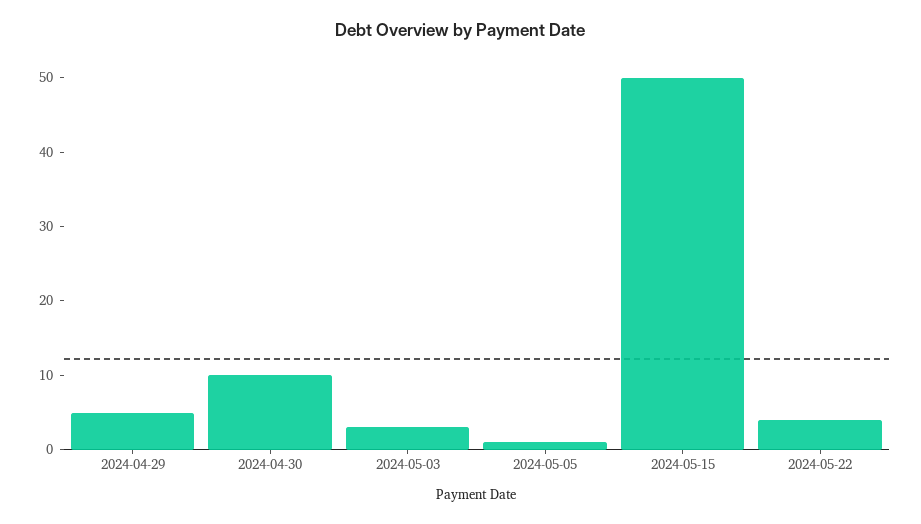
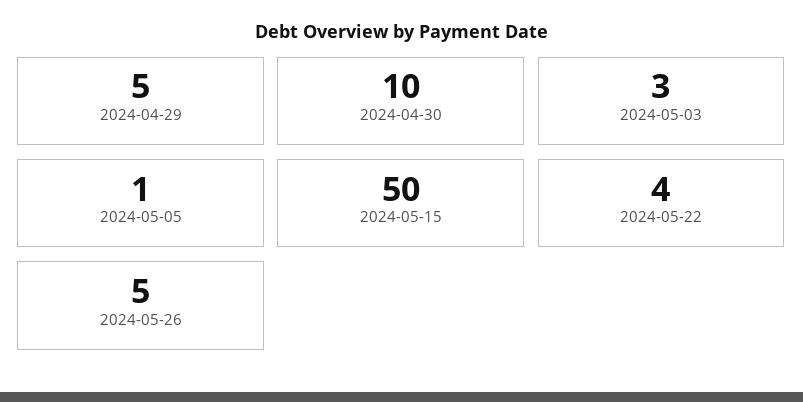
2024-05-26: none -> 5

